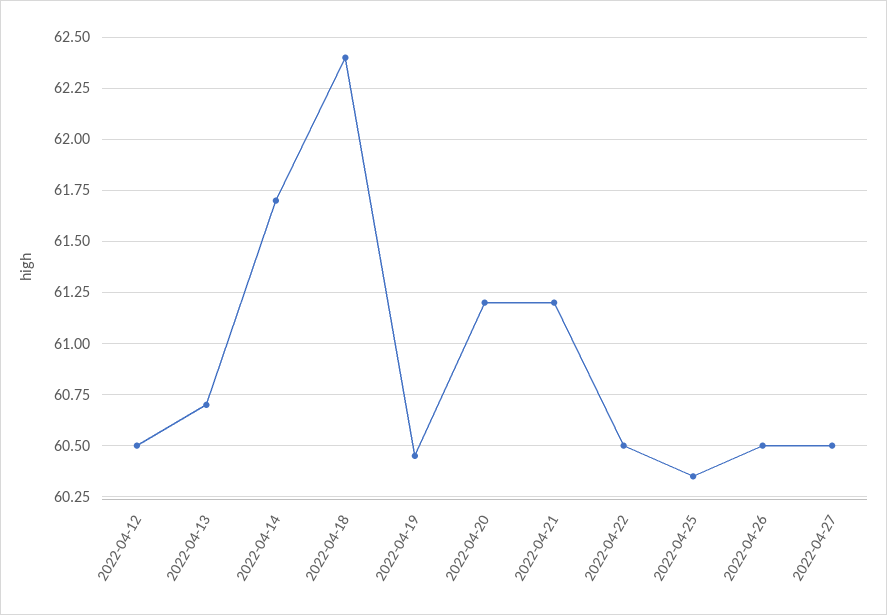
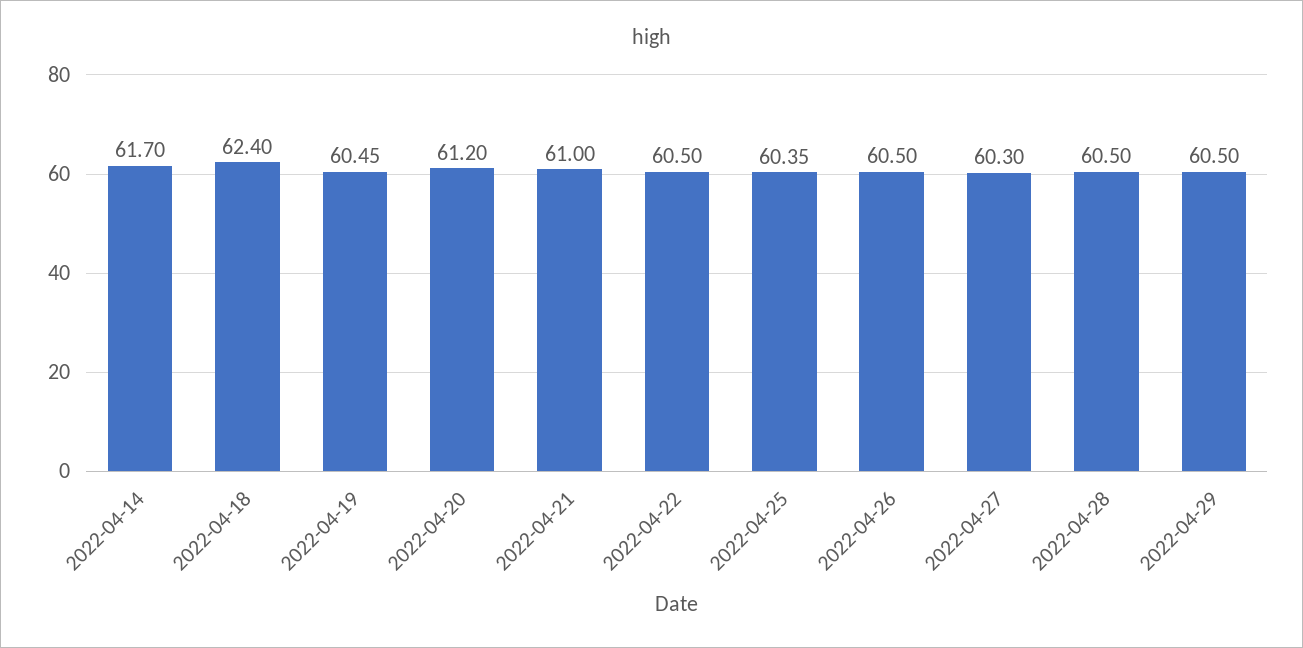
2022-04-12: 60.5 -> none
2022-04-13: 60.7 -> none
2022-04-21: 61.2 -> 61
2022-04-27: 60.5 -> 60.3
2022-04-28: none -> 60.5
2022-04-29: none -> 60.5

